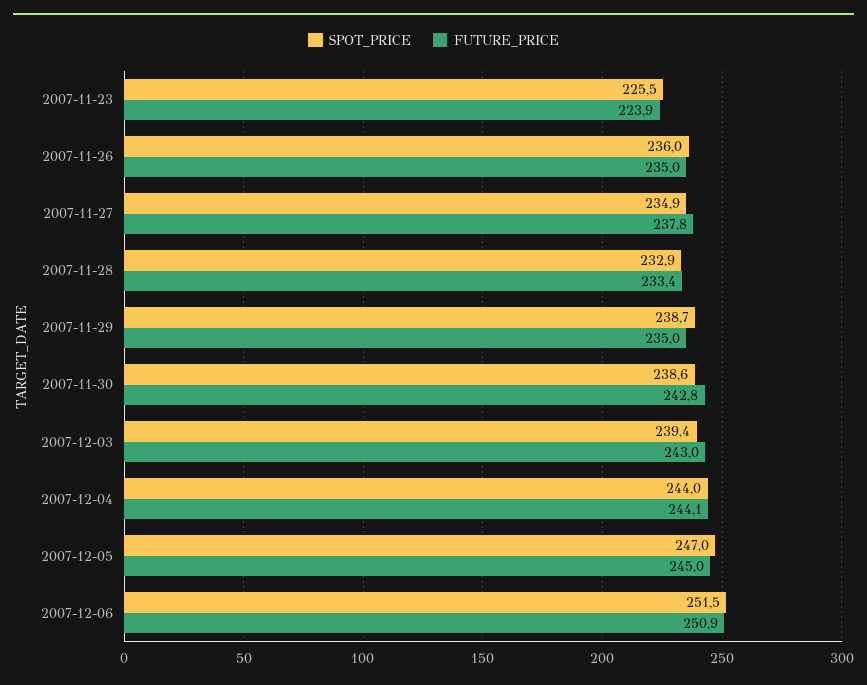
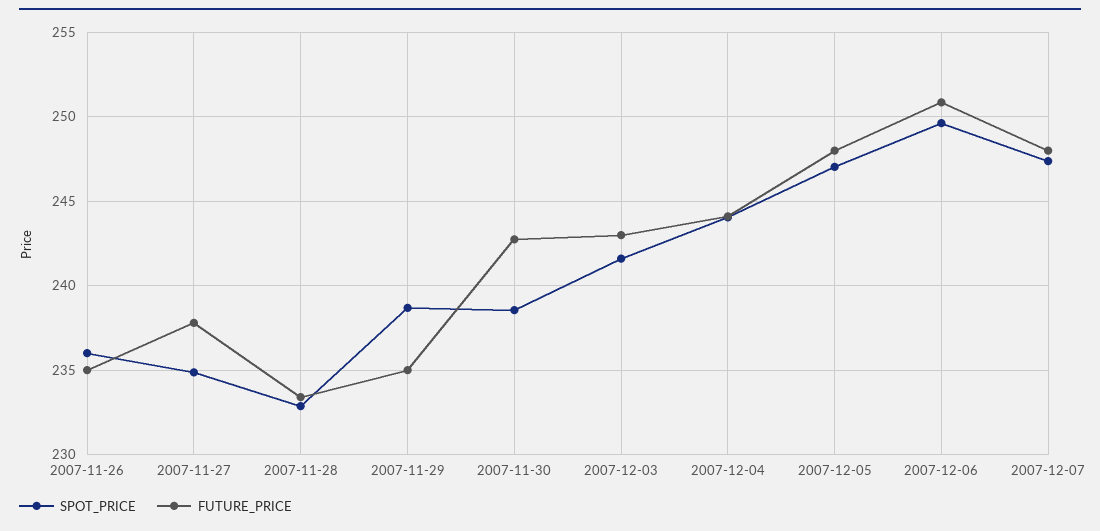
SPOT_PRICE, 2007-11-23: 225.5 -> none
FUTURE_PRICE, 2007-11-23: 223.9 -> none
SPOT_PRICE, 2007-12-03: 239.4 -> 241.5
FUTURE_PRICE, 2007-12-05: 245 -> 248
SPOT_PRICE, 2007-12-06: 251.5 -> 249.5
SPOT_PRICE, 2007-12-07: none -> 247.5
FUTURE_PRICE, 2007-12-07: none -> 248

